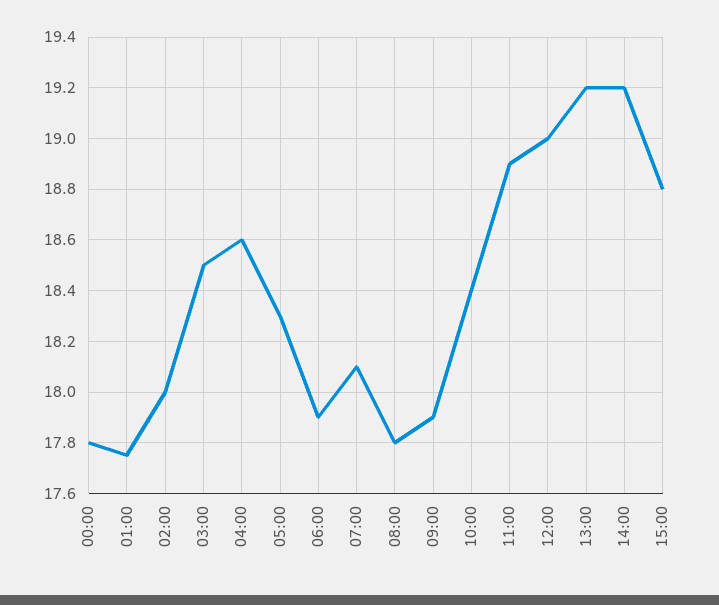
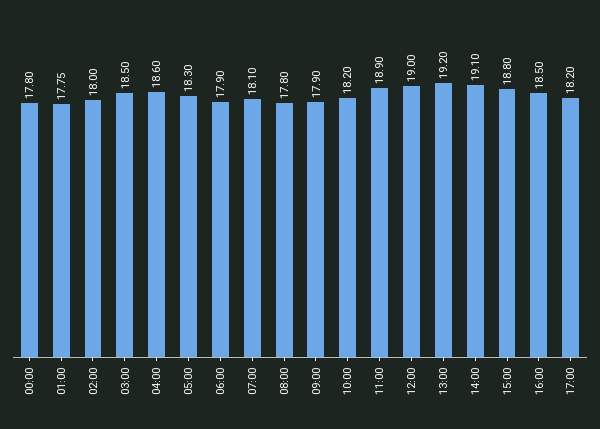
10:00: 18.4 -> 18.2
14:00: 19.2 -> 19.1
16:00: none -> 18.5
17:00: none -> 18.2

